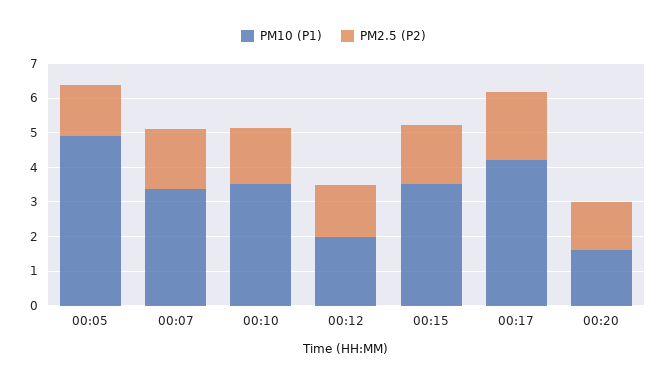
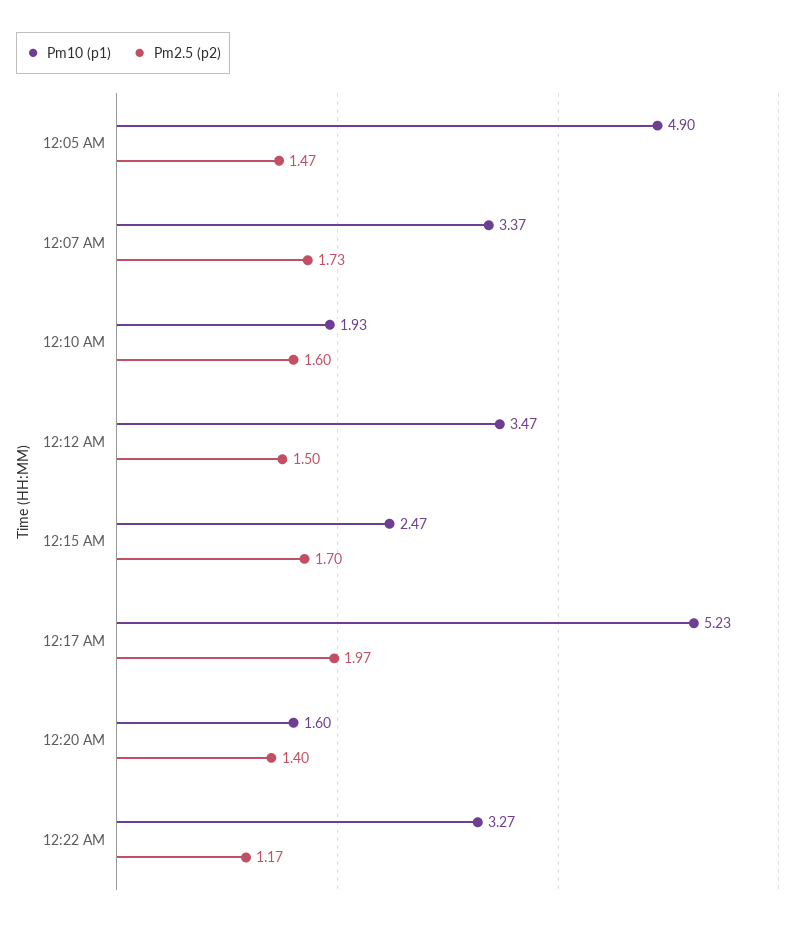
PM10 (P1), 00:10: 3.5 -> 1.93
PM10 (P1), 00:12: 2 -> 3.47
PM10 (P1), 00:15: 3.5 -> 2.47
PM10 (P1), 00:17: 4.25 -> 5.23
PM10 (P1), 12:22 AM: none -> 3.27
PM2.5 (P2), 12:22 AM: none -> 1.17

